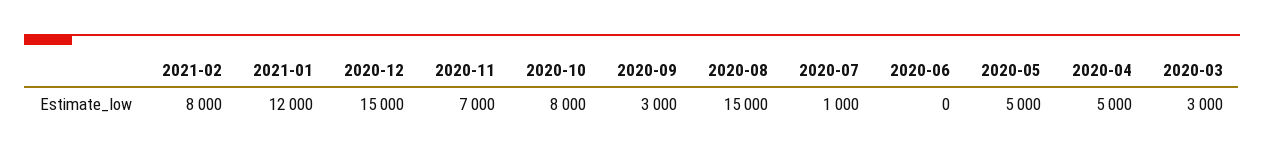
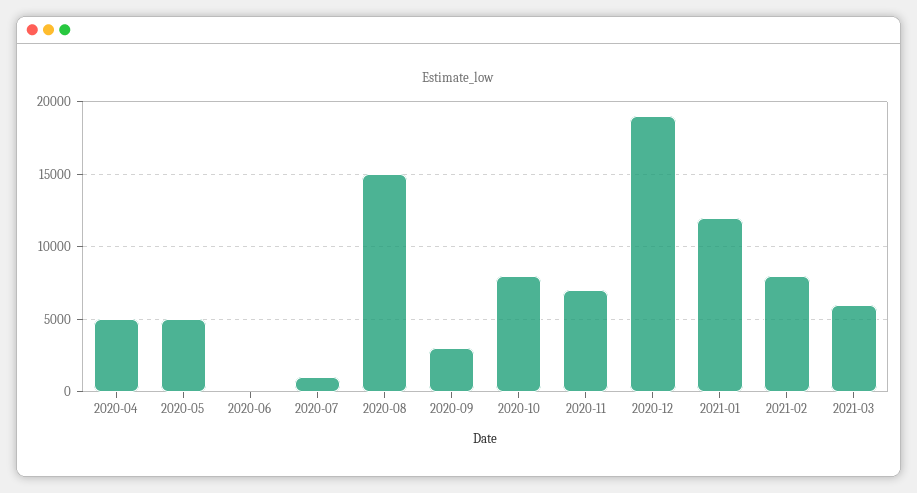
2020-12: 15000 -> 19000
2020-03: 3000 -> none
2021-03: none -> 6000

